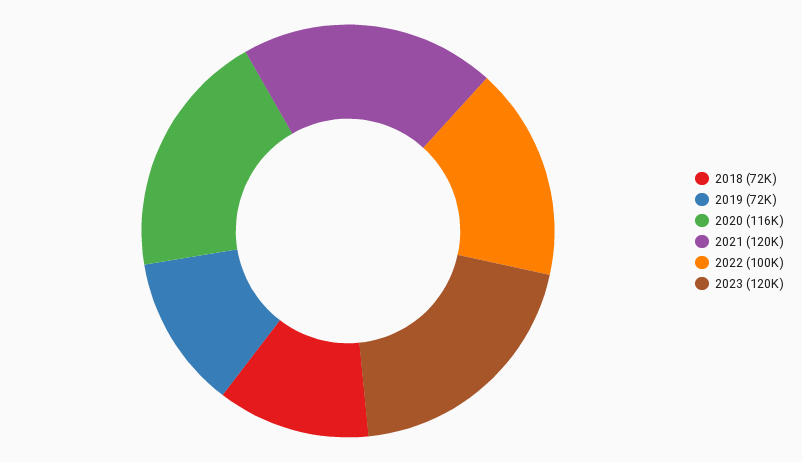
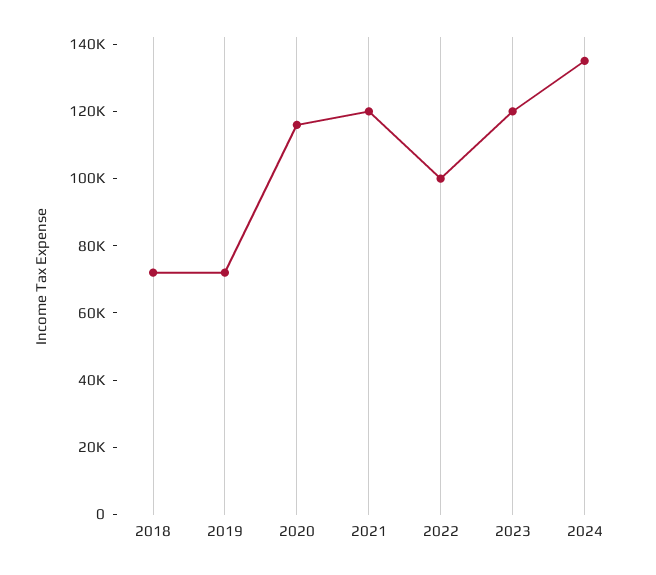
2024: none -> 135000

